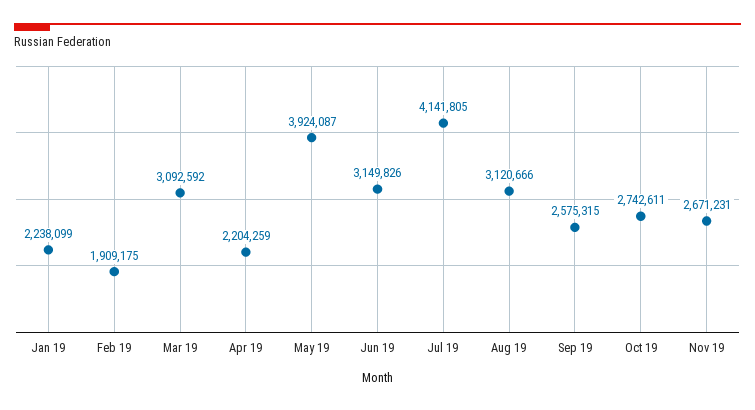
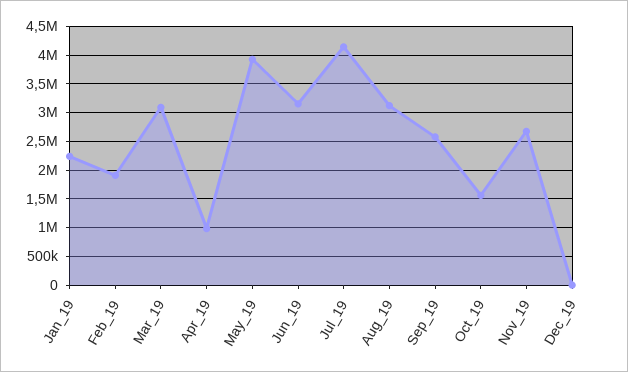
Apr 19: 2204259 -> 1000000
Oct 19: 2742611 -> 1500000
Dec_19: none -> 0

